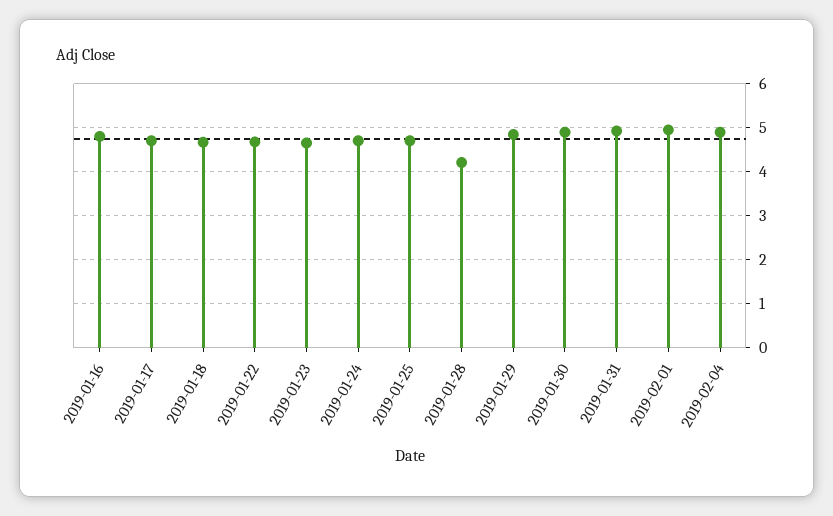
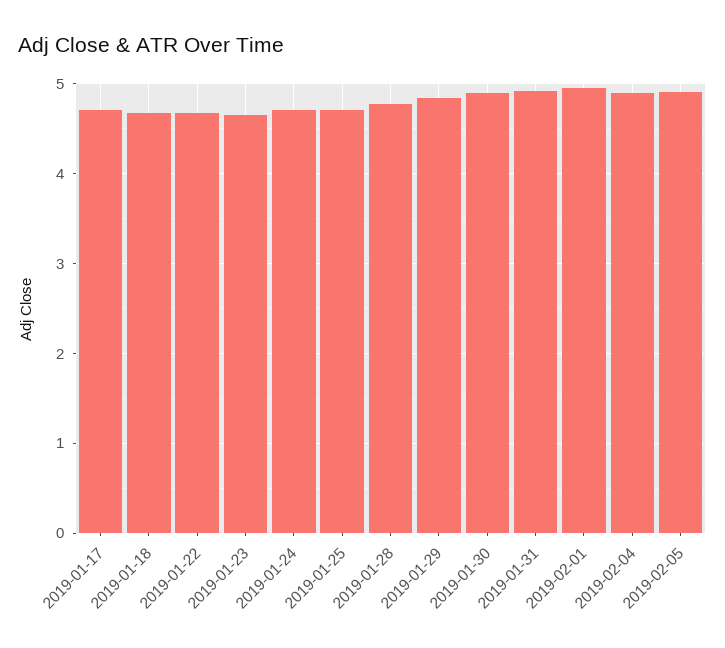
2019-01-16: 4.8 -> none
2019-01-28: 4.2 -> 4.8
2019-02-05: none -> 4.9

